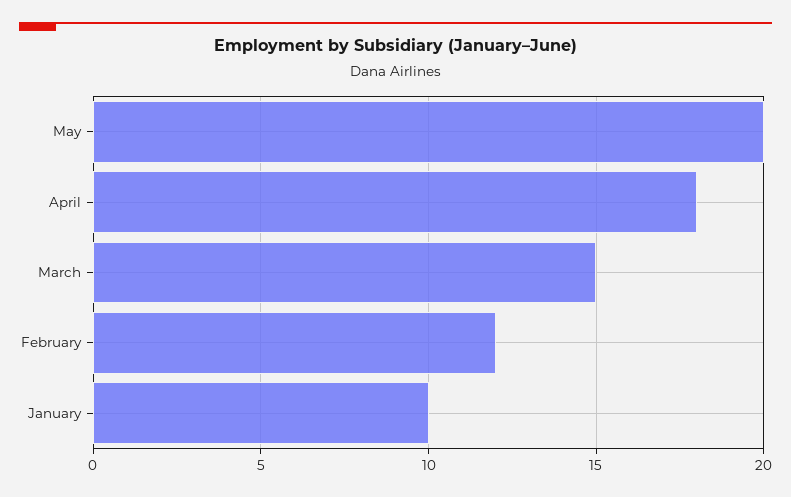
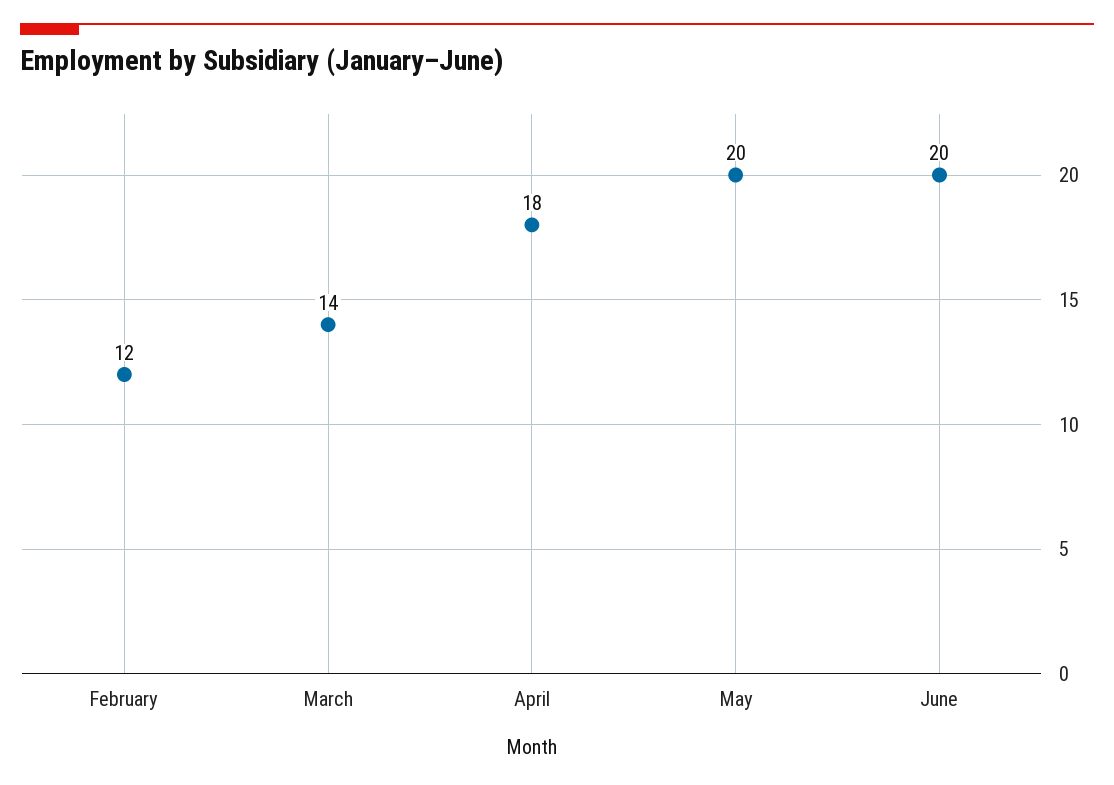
March: 15 -> 14
January: 10 -> none
June: none -> 20

